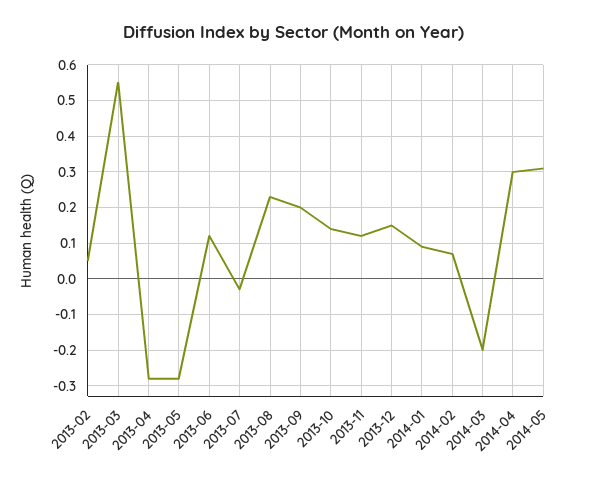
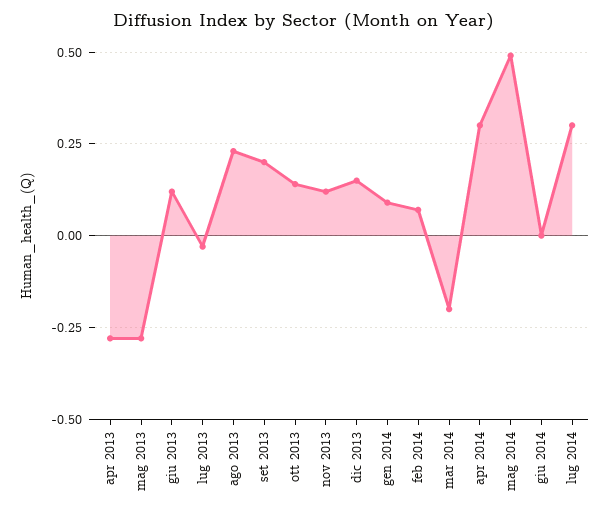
2013-02: 0.05 -> none
2013-03: 0.55 -> none
2014-05: 0.3 -> 0.5
giu 2014: none -> 0
lug 2014: none -> 0.3

